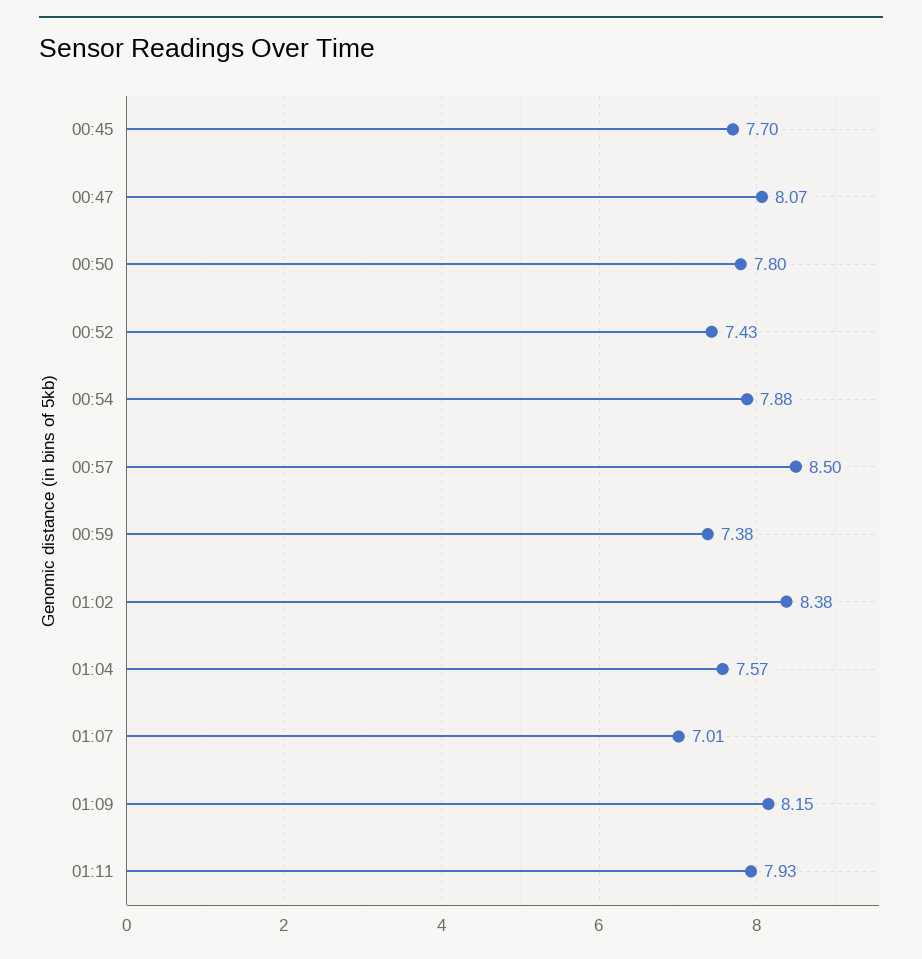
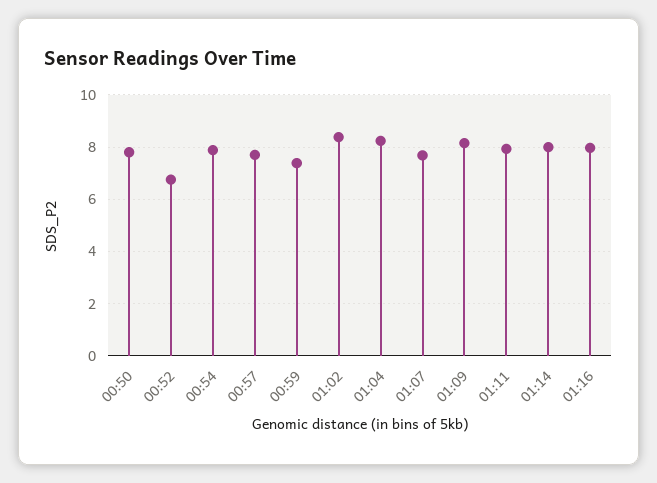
00:45: 7.7 -> none
00:47: 8.07 -> none
00:52: 7.43 -> 6.75
00:57: 8.5 -> 7.75
01:04: 7.57 -> 8.25
01:07: 7.01 -> 7.75
01:14: none -> 8
01:16: none -> 8

